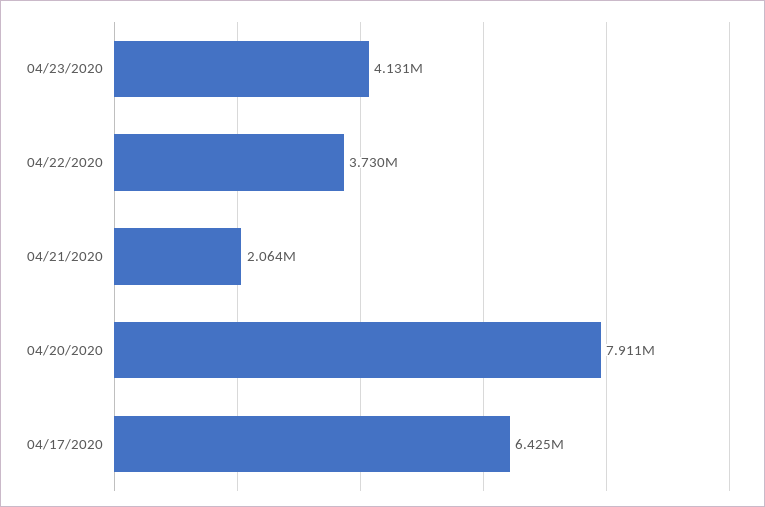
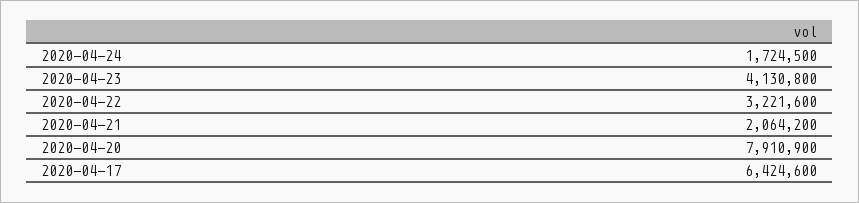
04/22/2020: 3730000 -> 3221600
2020-04-24: none -> 1724500

